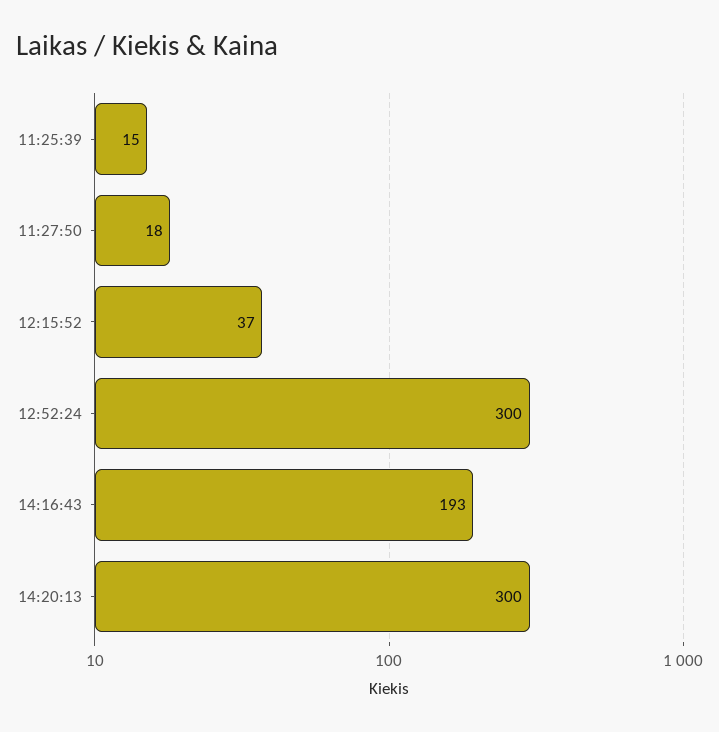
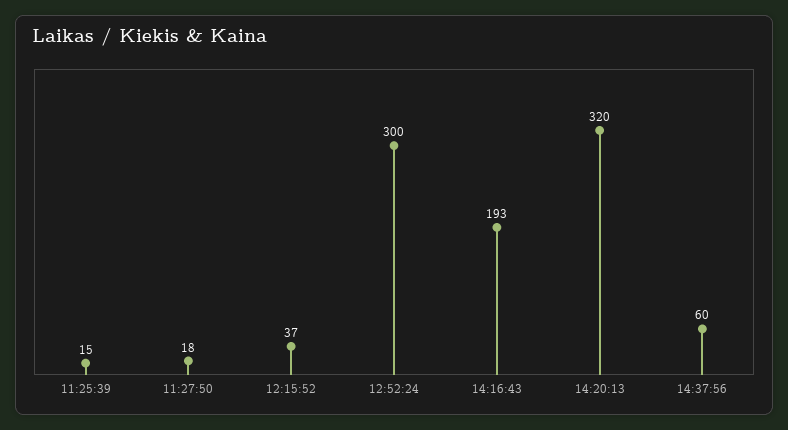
14:20:13: 300 -> 320
14:37:56: none -> 60

